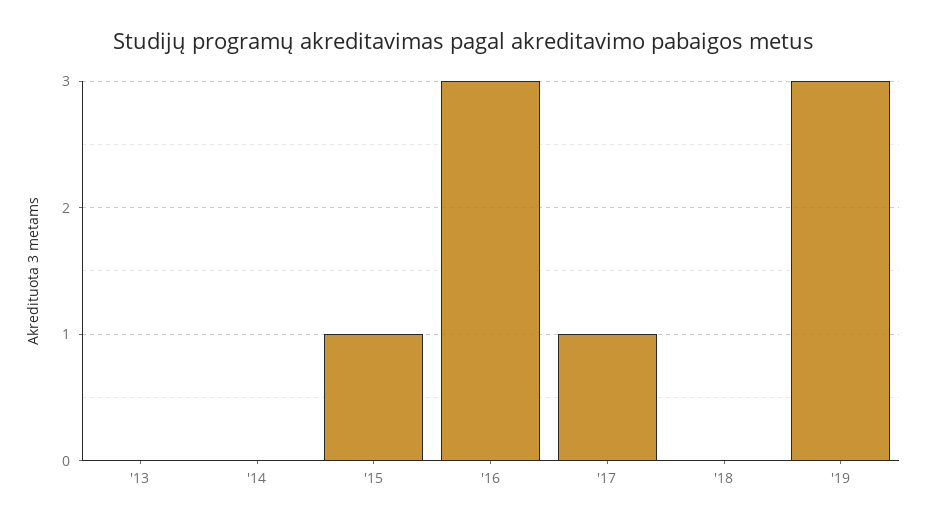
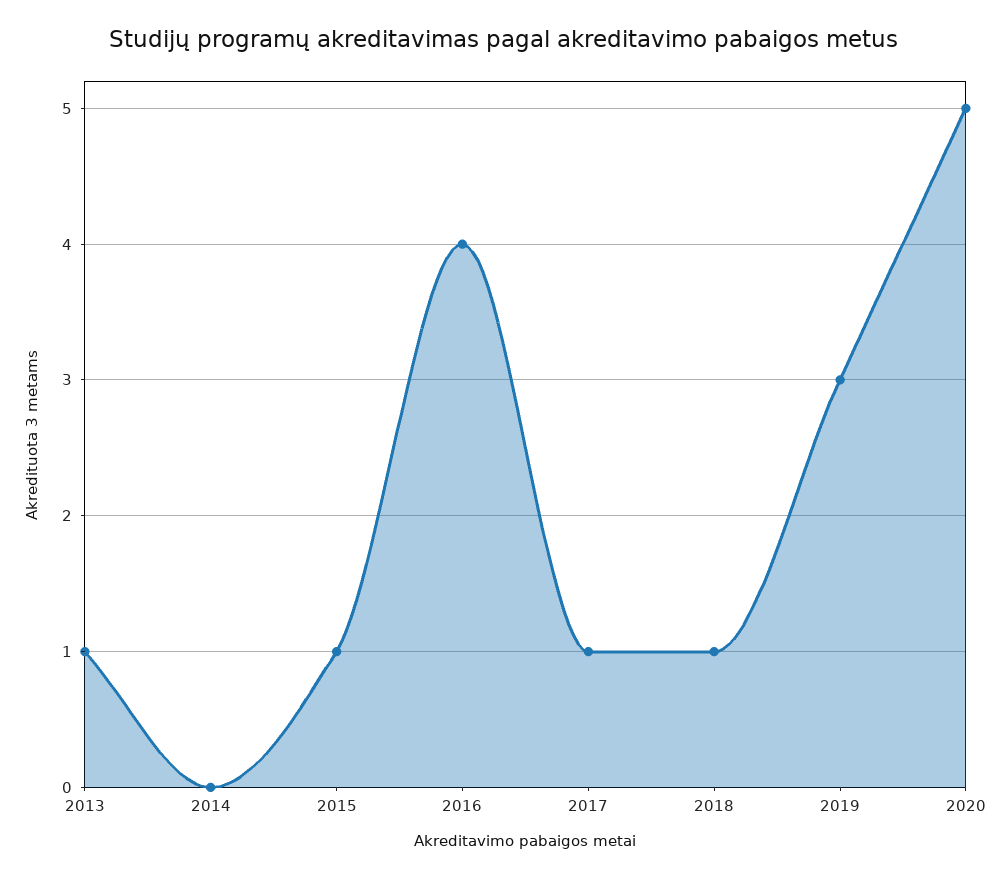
'13: 0 -> 1
'16: 3 -> 4
'18: 0 -> 1
2020: none -> 5

